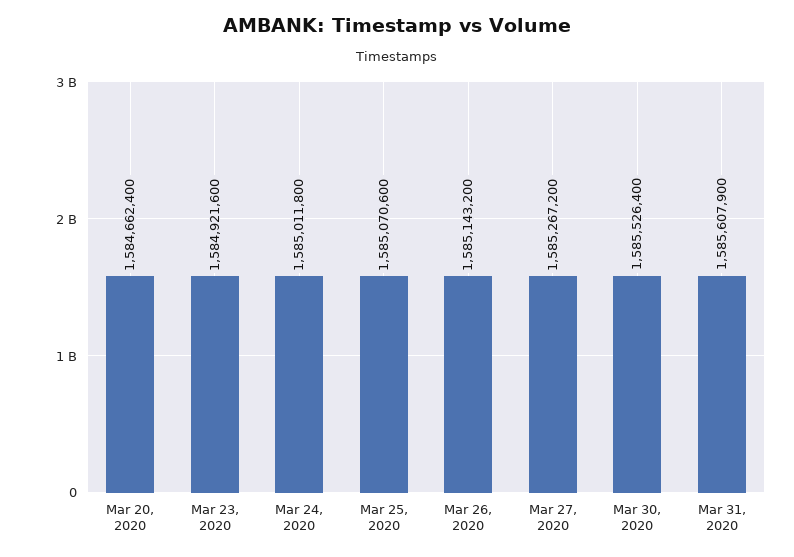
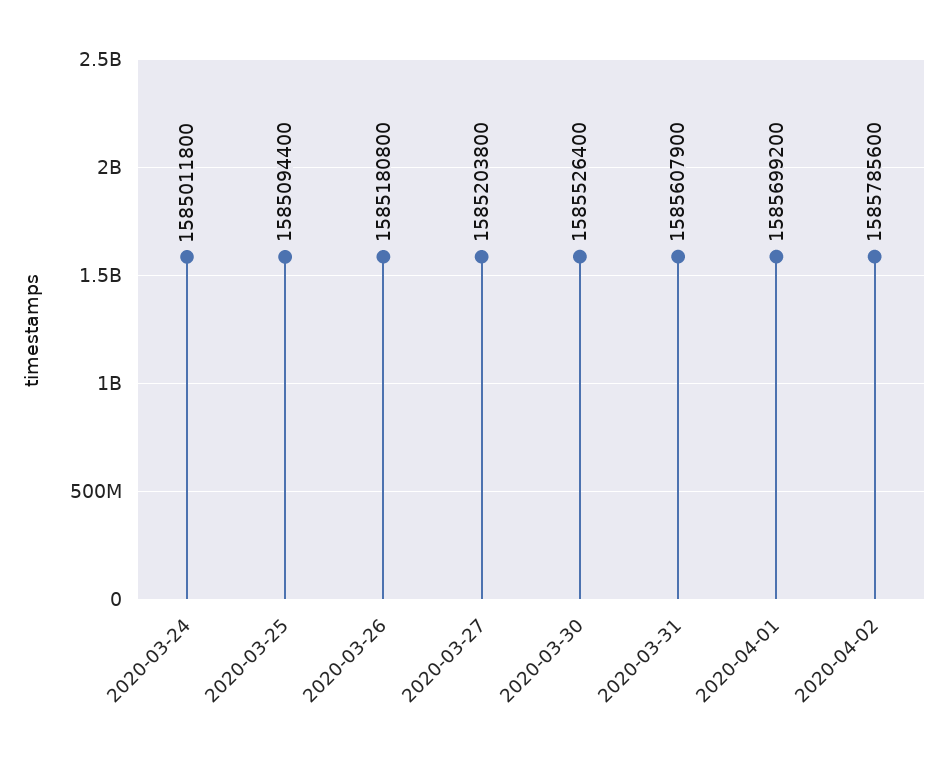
Mar 20, 2020: 1584662400 -> none
Mar 23, 2020: 1584921600 -> none
Mar 25, 2020: 1585070600 -> 1585094400
Mar 26, 2020: 1585143200 -> 1585180800
Mar 27, 2020: 1585267200 -> 1585203800
2020-04-01: none -> 1585699200
2020-04-02: none -> 1585785600

